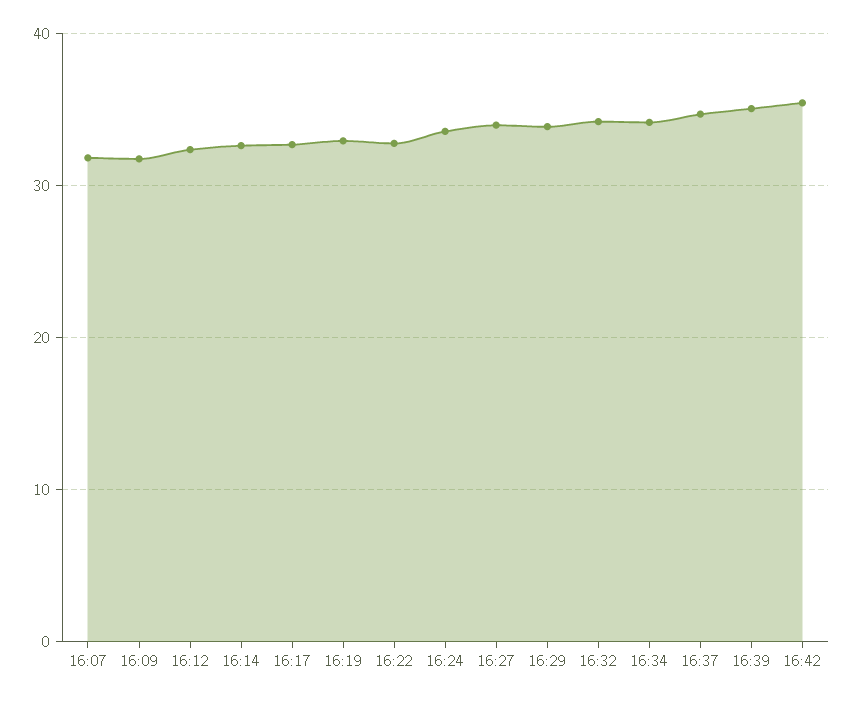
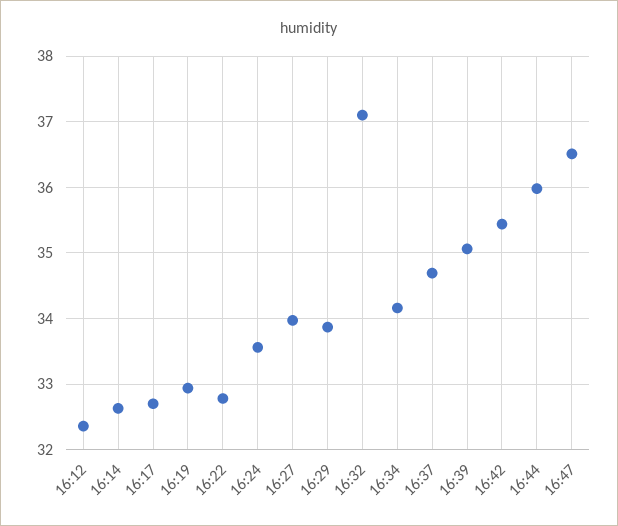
16:07: 32 -> none
16:09: 32 -> none
16:32: 34 -> 37.1
16:44: none -> 36
16:47: none -> 36.5

